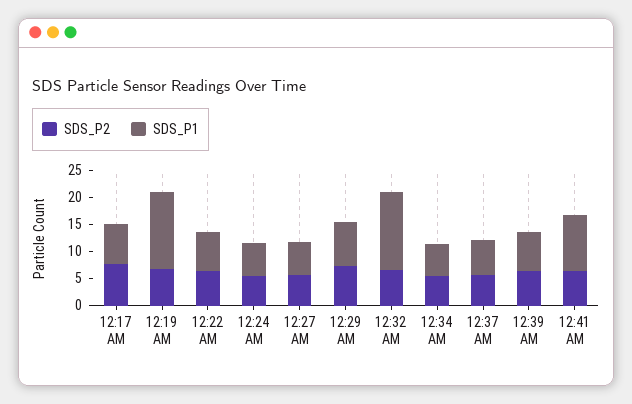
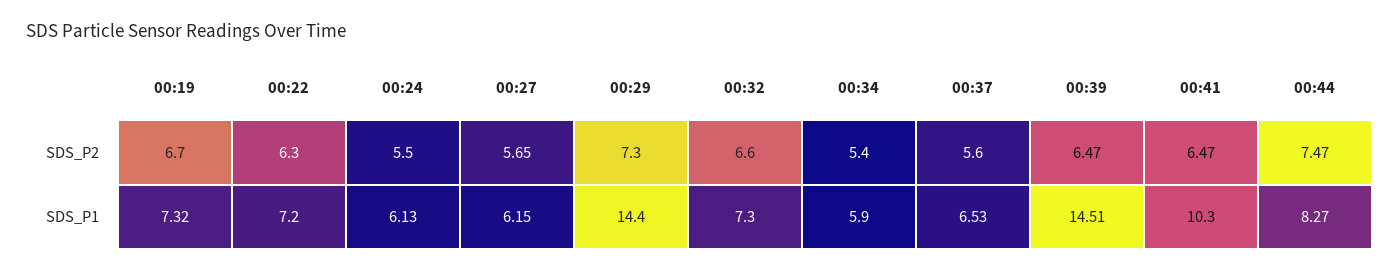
SDS_P2, 12:17 AM: 7.5 -> none
SDS_P1, 12:17 AM: 7.5 -> none
SDS_P1, 12:19 AM: 15 -> 7.32
SDS_P1, 12:29 AM: 7.5 -> 14.4
SDS_P1, 12:32 AM: 15 -> 7.3
SDS_P1, 12:39 AM: 7.5 -> 14.51
SDS_P2, 00:44: none -> 7.47
SDS_P1, 00:44: none -> 8.27

